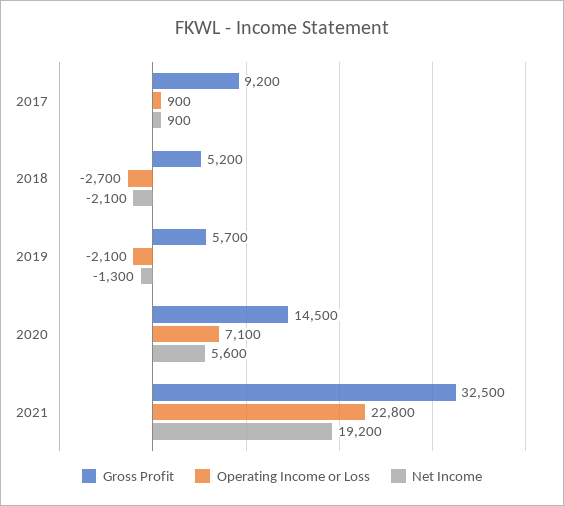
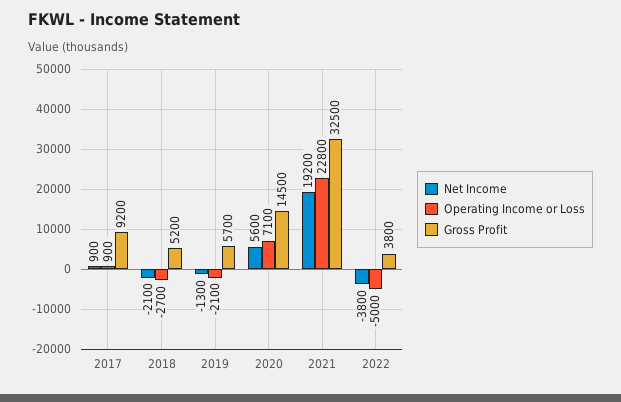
Net Income, 2022: none -> -3800
Operating Income or Loss, 2022: none -> -5000
Gross Profit, 2022: none -> 3800

